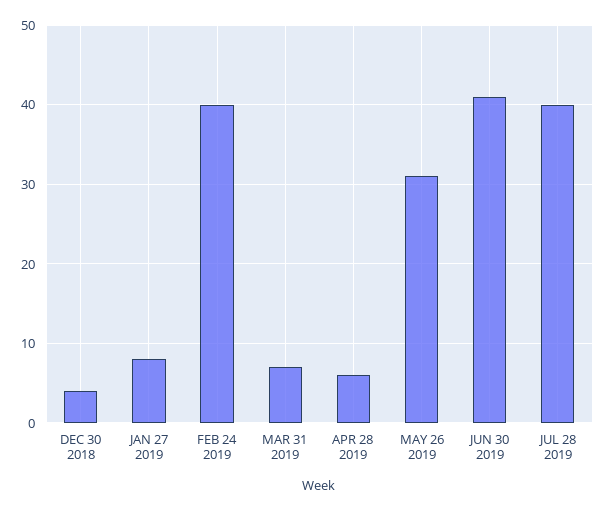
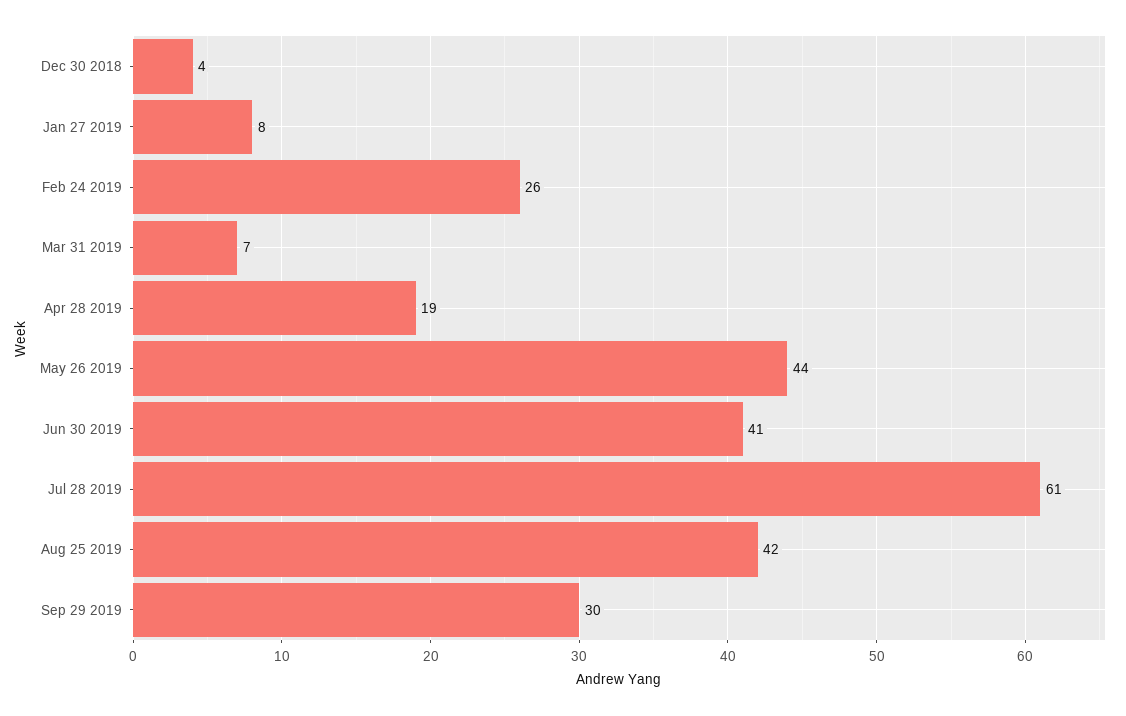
FEB 24 2019: 40 -> 26
APR 28 2019: 6 -> 19
MAY 26 2019: 31 -> 44
JUL 28 2019: 40 -> 61
Aug 25 2019: none -> 42
Sep 29 2019: none -> 30

